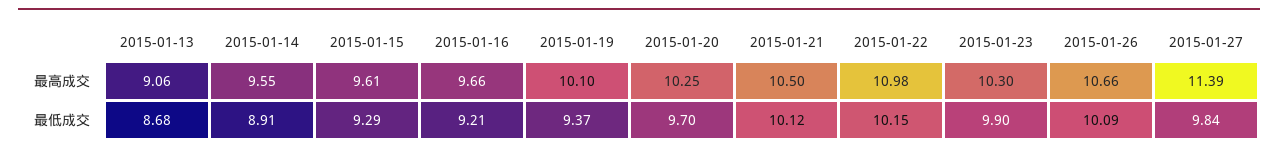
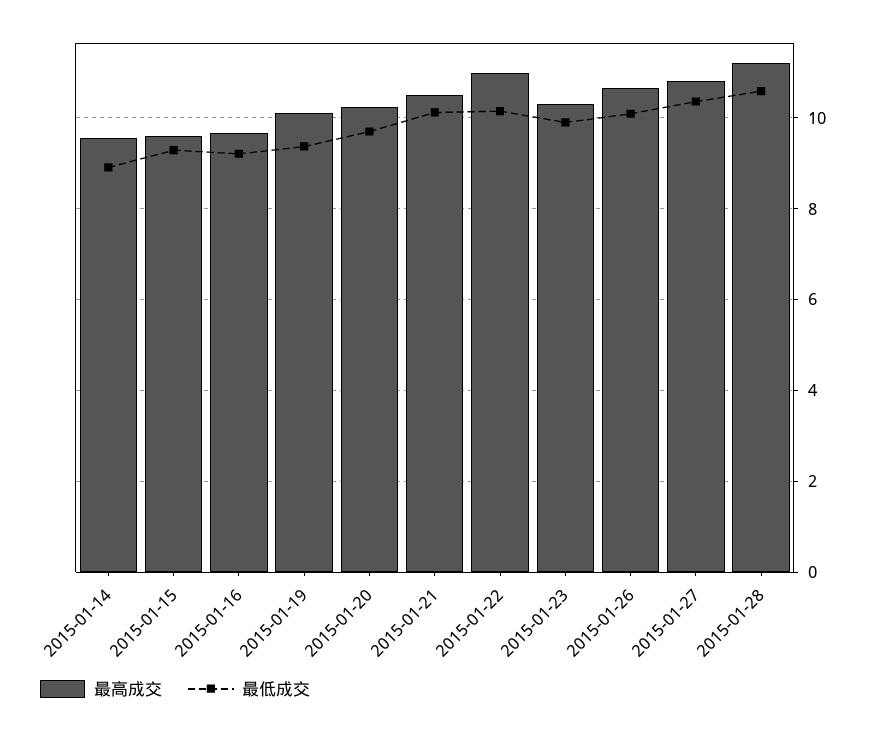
最高成交, 2015-01-13: 9.06 -> none
最高成交, 2015-01-27: 11.39 -> 10.8
最低成交, 2015-01-13: 8.68 -> none
最低成交, 2015-01-27: 9.84 -> 10.4
最高成交, 2015-01-28: none -> 11.2
最低成交, 2015-01-28: none -> 10.6

